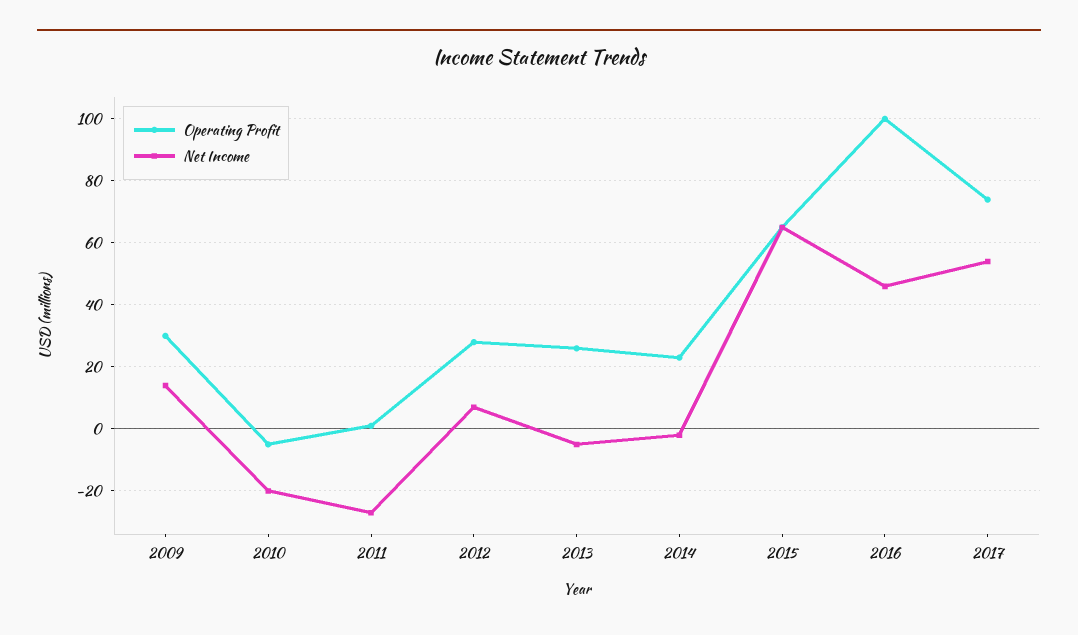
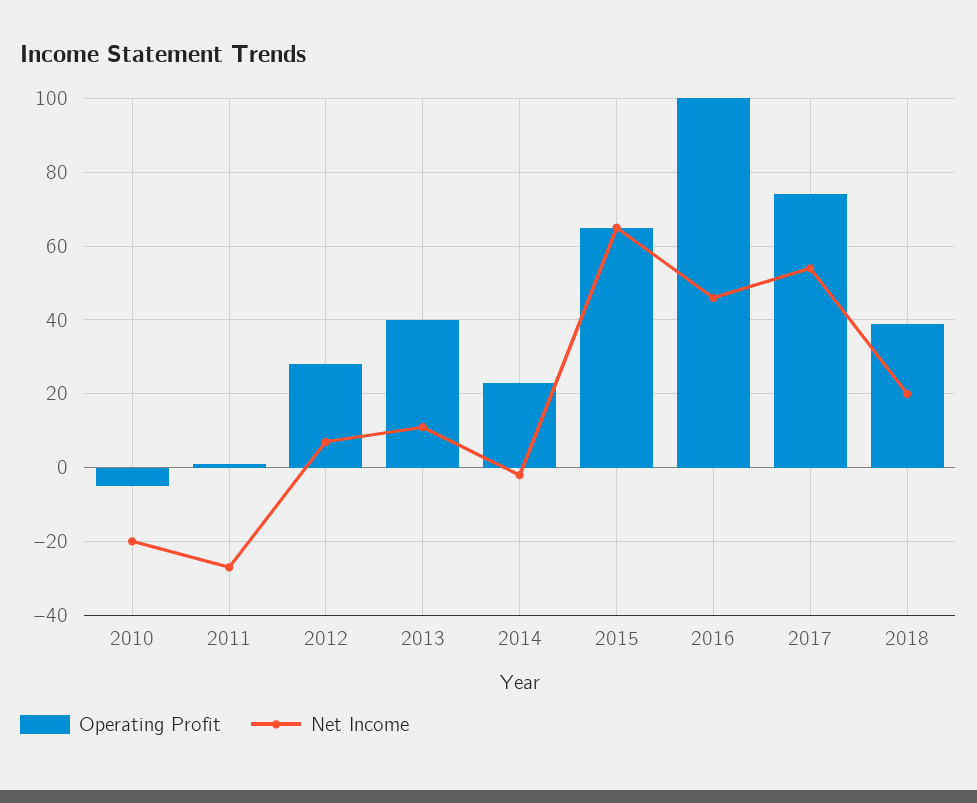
Operating Profit, 2009: 30 -> none
Net Income, 2009: 15 -> none
Operating Profit, 2013: 25 -> 40
Net Income, 2013: -5 -> 10
Operating Profit, 2018: none -> 40
Net Income, 2018: none -> 20

